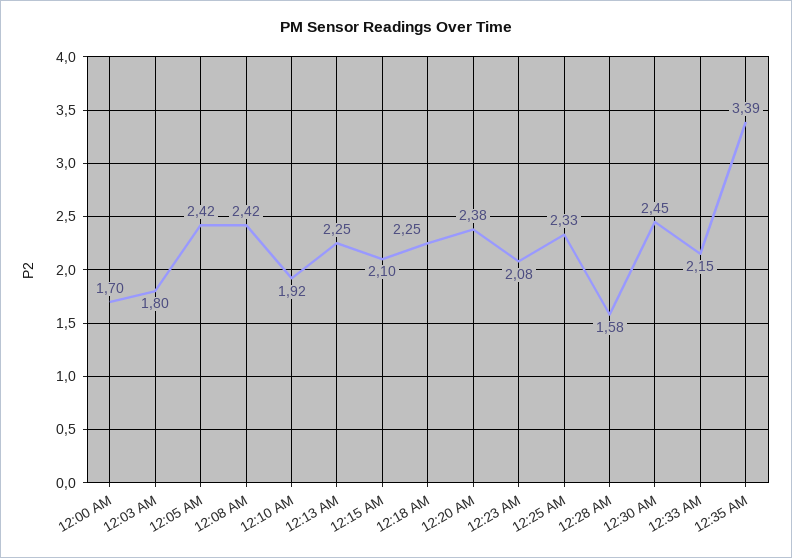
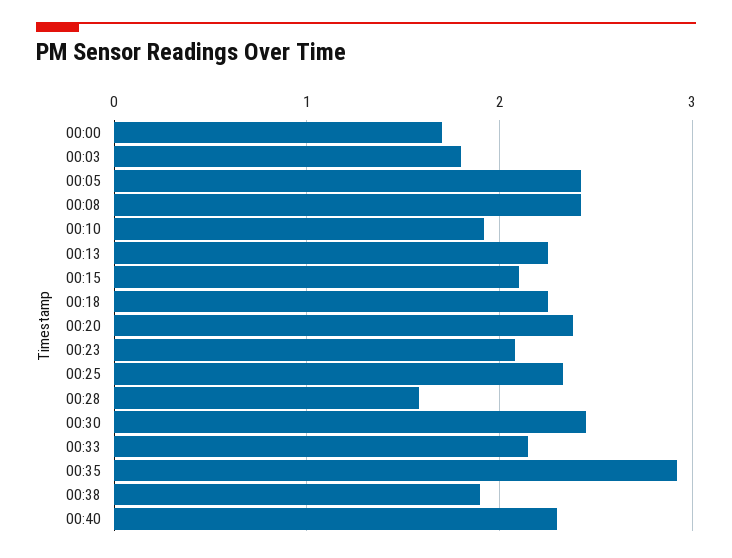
12:35 AM: 3.39 -> 2.9
00:38: none -> 1.9
00:40: none -> 2.3

